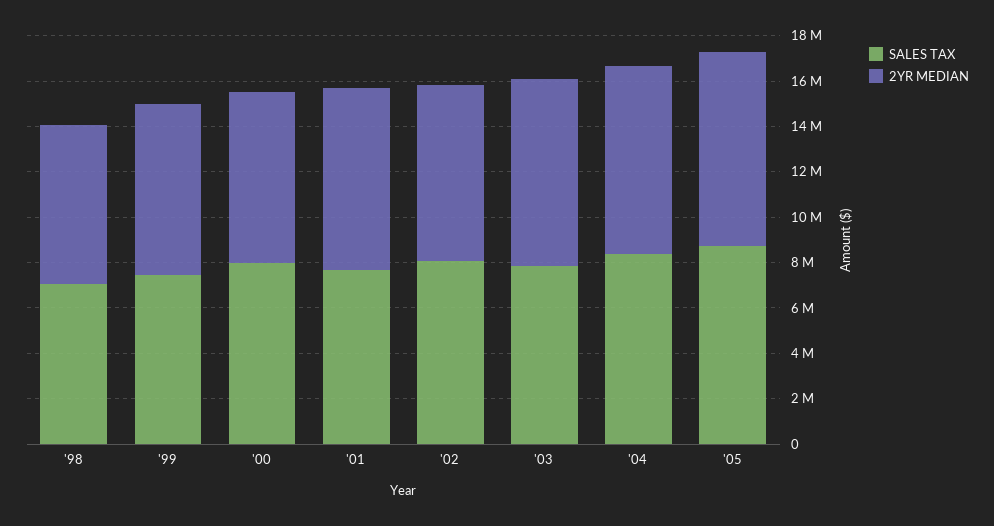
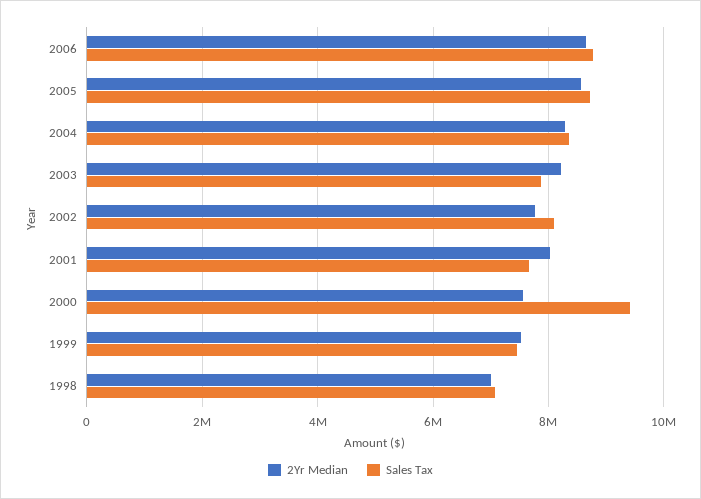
SALES TAX, '00: 8000000 -> 9400000
2YR MEDIAN, 2006: none -> 8600000
SALES TAX, 2006: none -> 8800000

